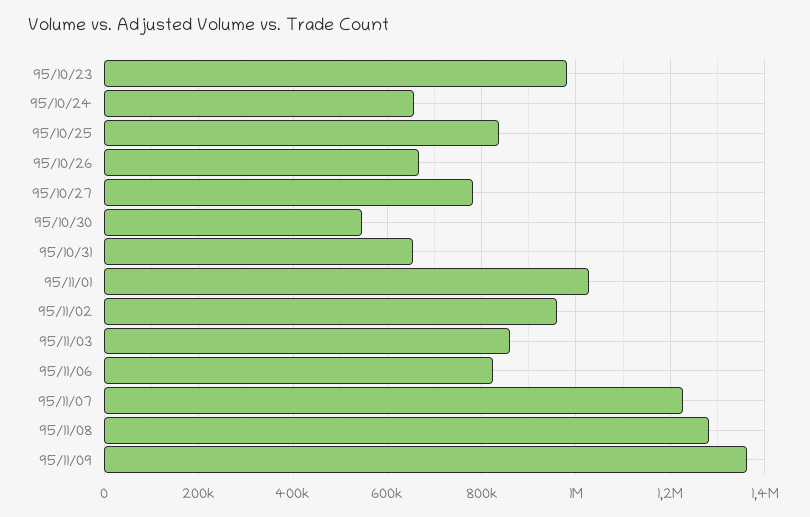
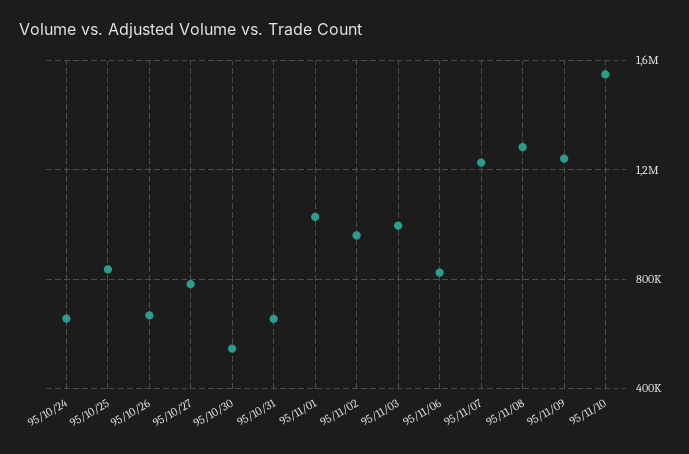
95/10/23: 980000 -> none
95/11/03: 860000 -> 1000000
95/11/09: 1360000 -> 1250000
95/11/10: none -> 1550000

